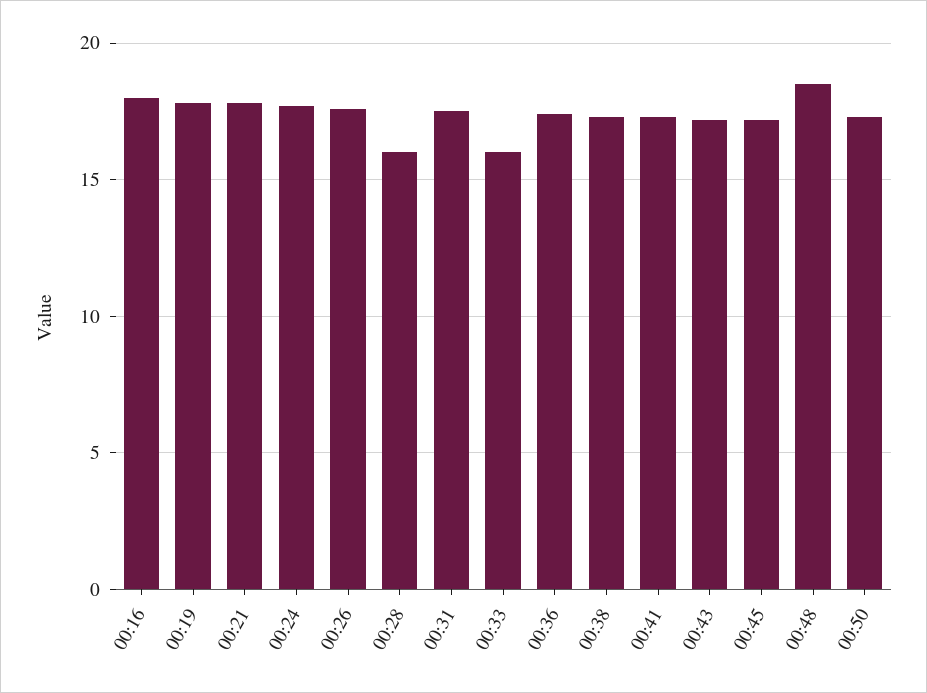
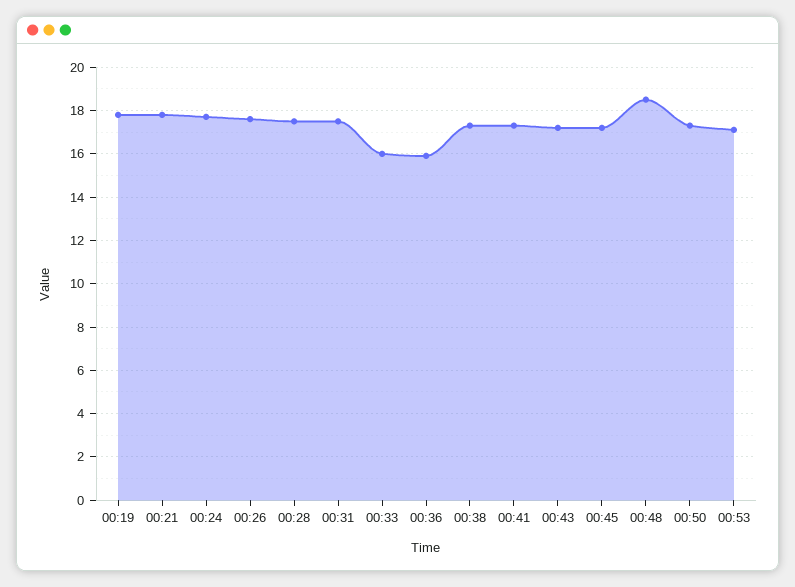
00:16: 18 -> none
00:28: 16 -> 17.5
00:36: 17.5 -> 16
00:53: none -> 17

